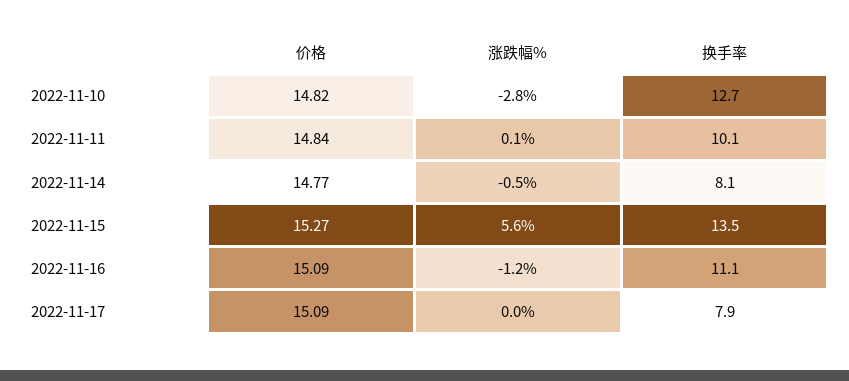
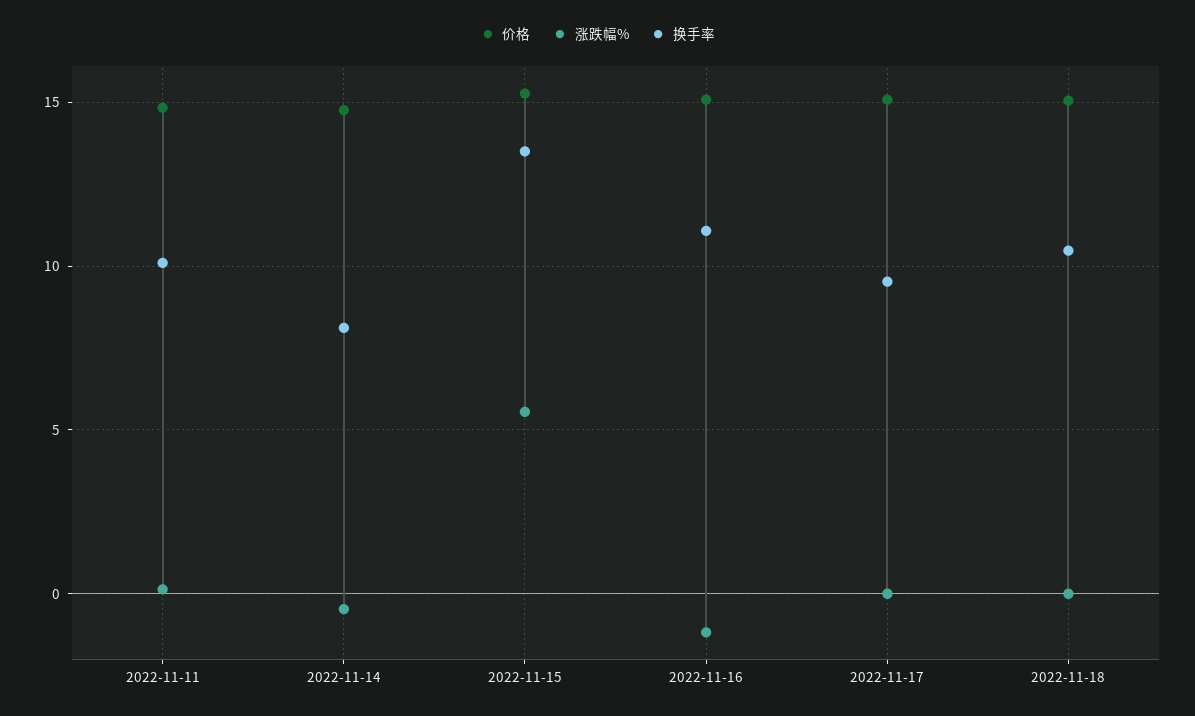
价格, 2022-11-10: 14.82 -> none
涨跌幅%, 2022-11-10: -2.8 -> none
换手率, 2022-11-10: 12.7 -> none
换手率, 2022-11-17: 7.9 -> 9.5
价格, 2022-11-18: none -> 15
涨跌幅%, 2022-11-18: none -> 0
换手率, 2022-11-18: none -> 10.5

